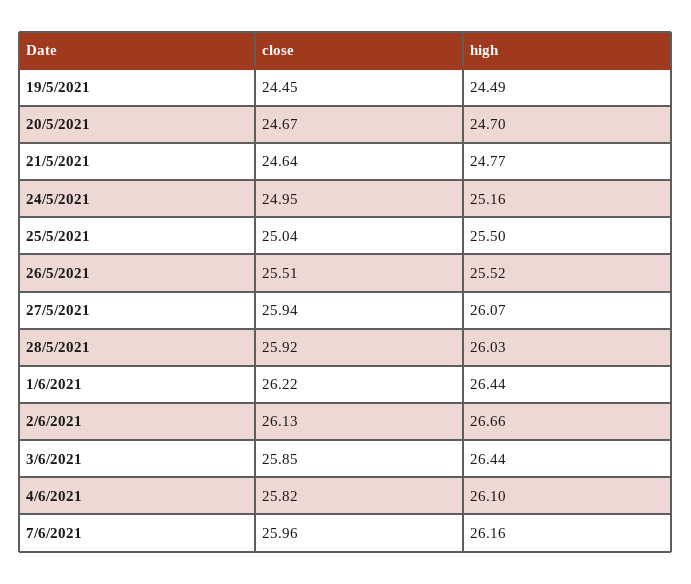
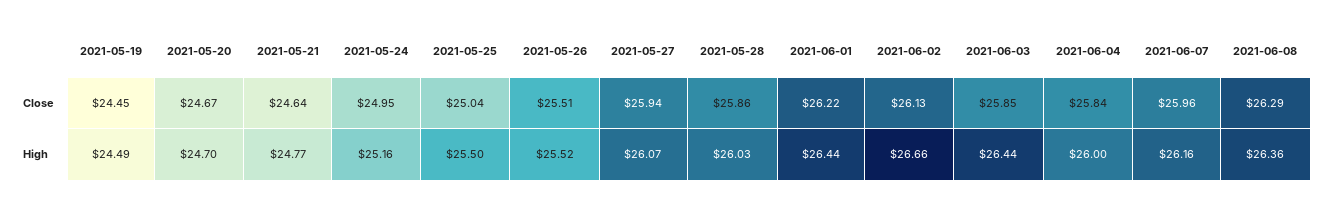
close, 28/5/2021: 25.92 -> 25.86
close, 4/6/2021: 25.82 -> 25.84
high, 4/6/2021: 26.1 -> 26
close, 2021-06-08: none -> 26.29
high, 2021-06-08: none -> 26.36

